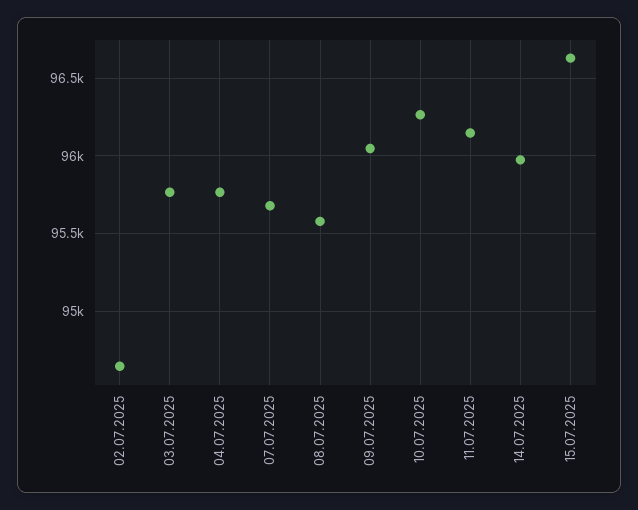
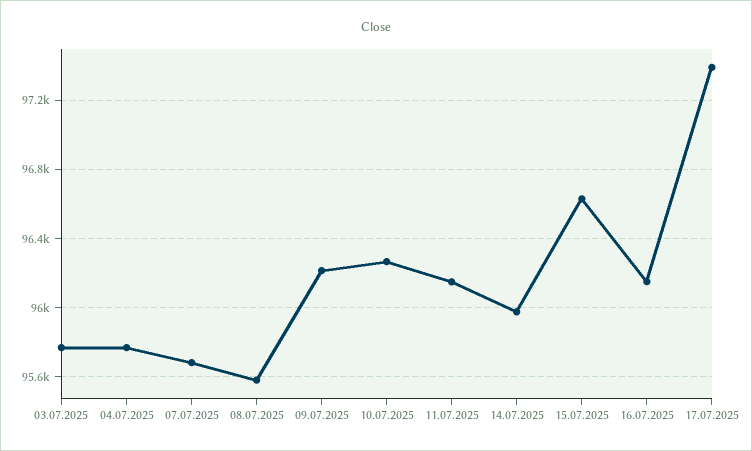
02.07.2025: 94650 -> none
09.07.2025: 96050 -> 96200
16.07.2025: none -> 96150
17.07.2025: none -> 97400

